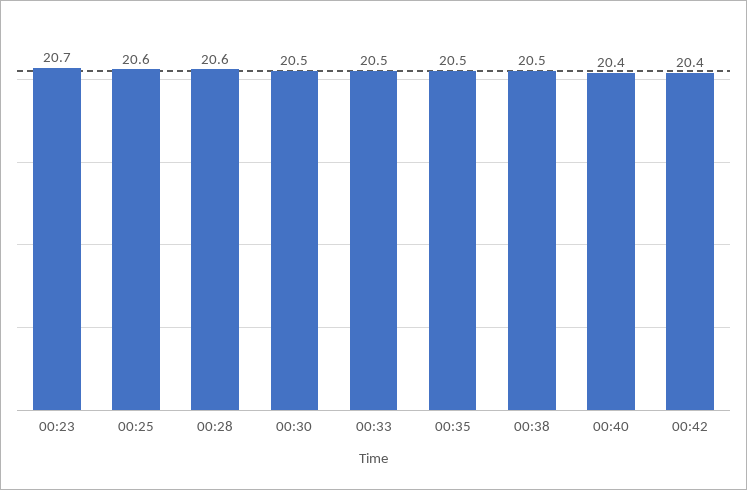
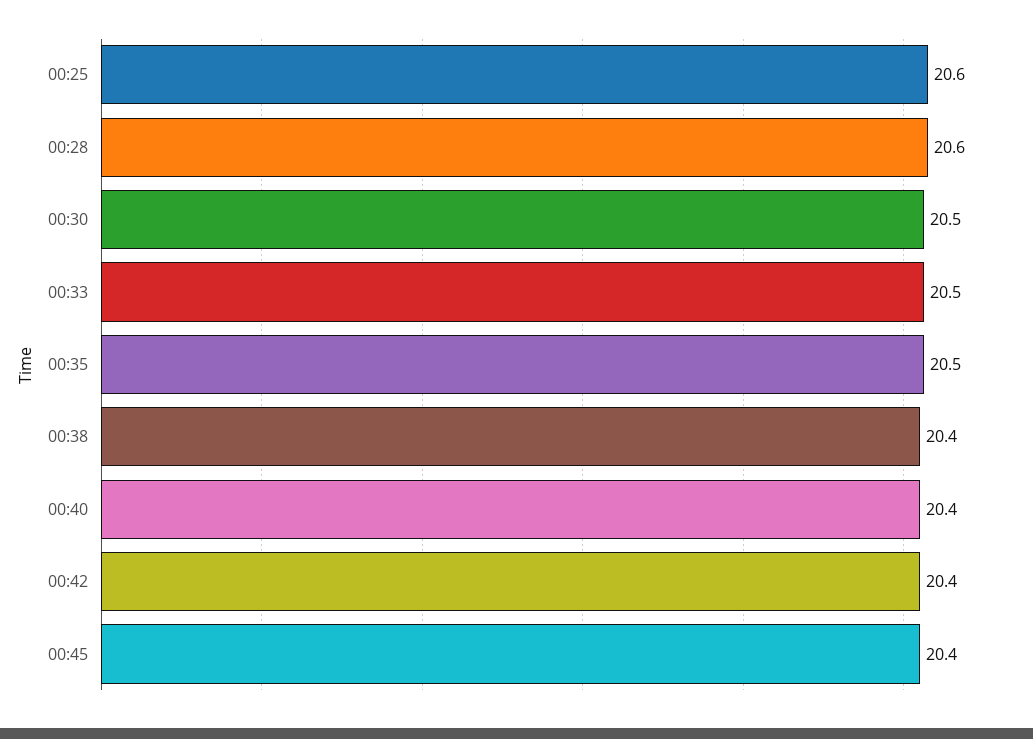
00:23: 20.7 -> none
00:38: 20.5 -> 20.4
00:45: none -> 20.4

